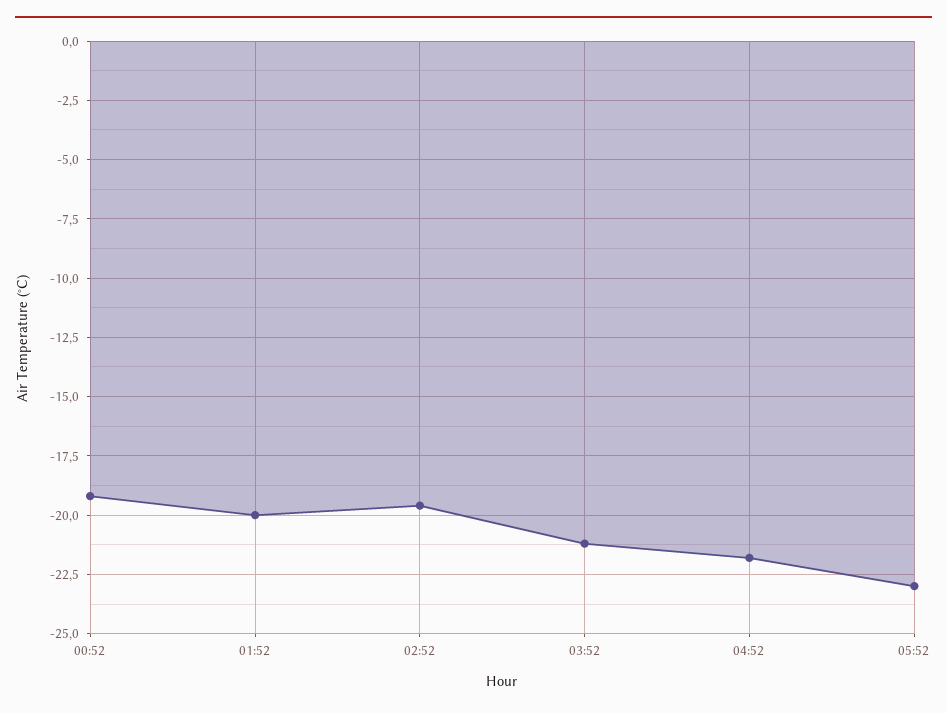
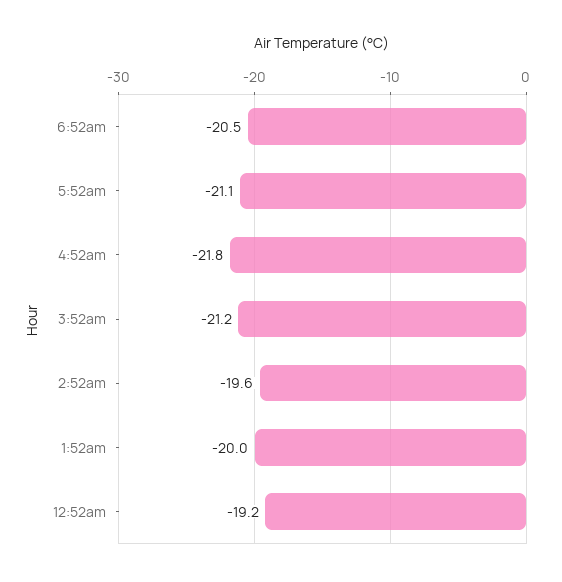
05:52: -23 -> -21.1
6:52am: none -> -20.5

